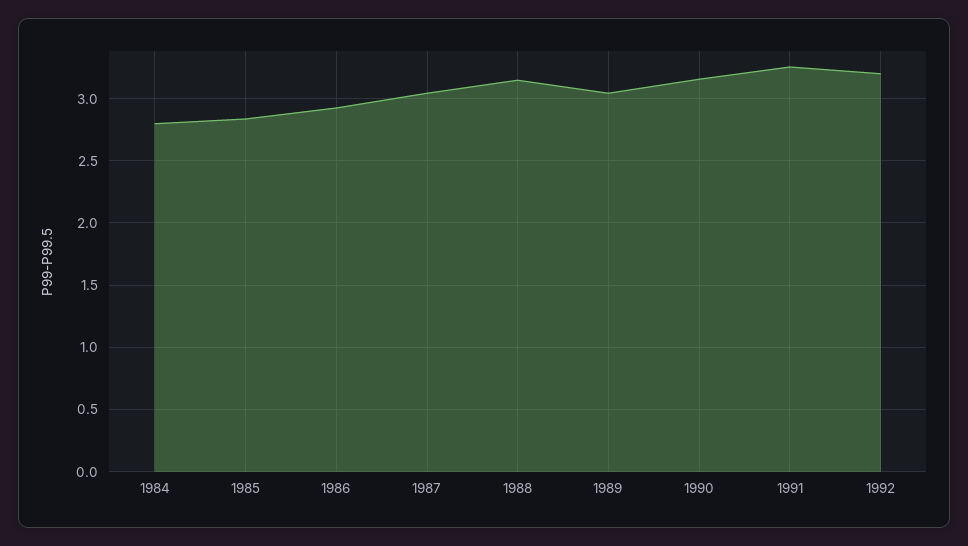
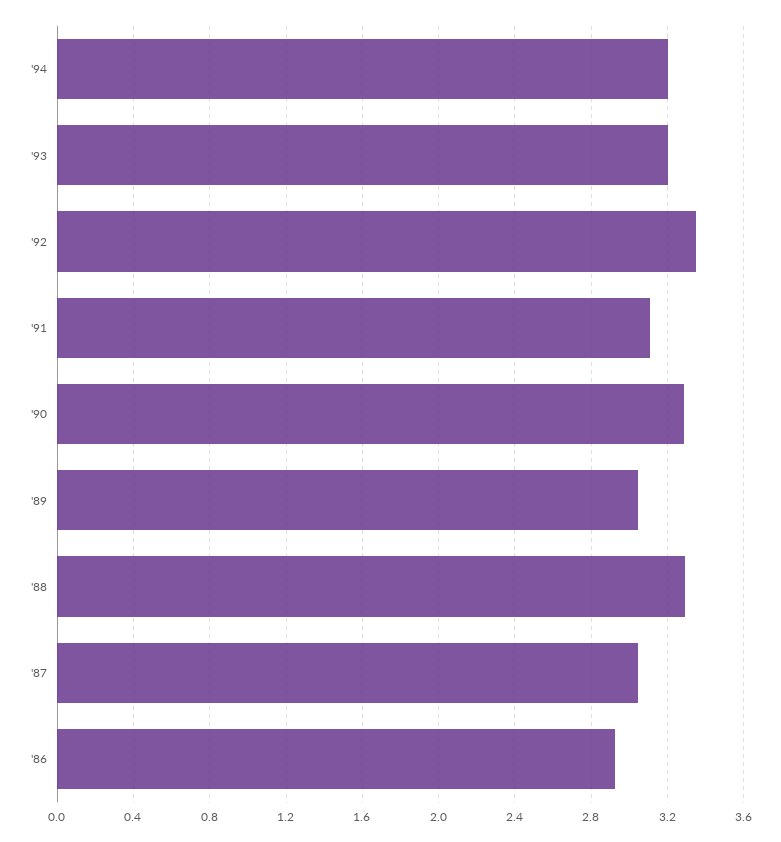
1984: 2.8 -> none
1985: 2.85 -> none
1988: 3.15 -> 3.3
1990: 3.15 -> 3.3
1991: 3.25 -> 3.1
1992: 3.2 -> 3.35
'94: none -> 3.2
'93: none -> 3.2

